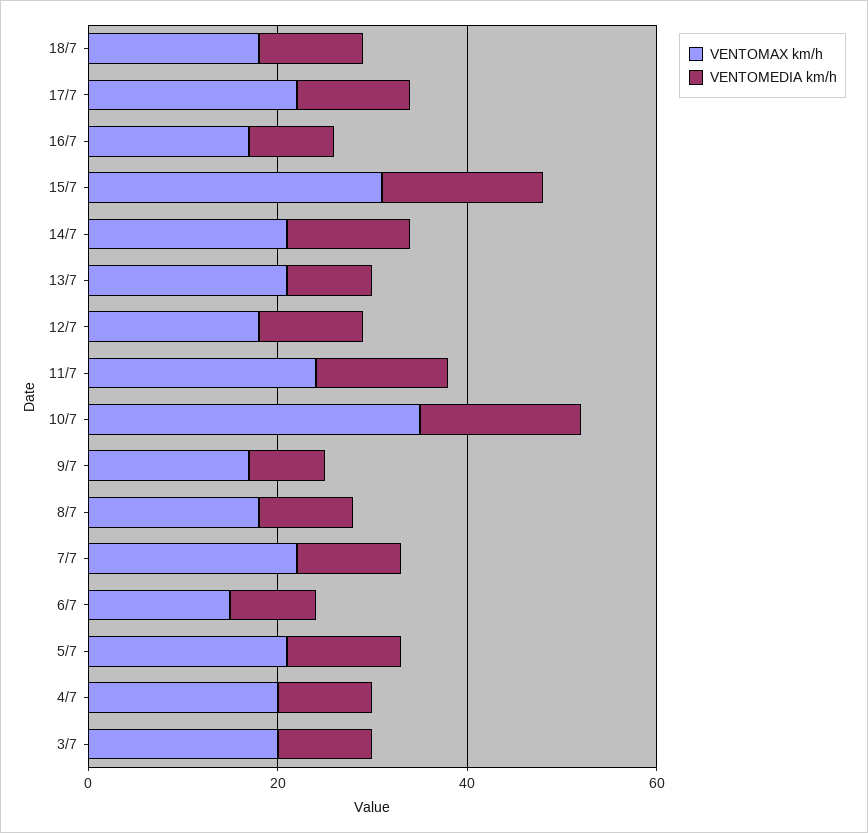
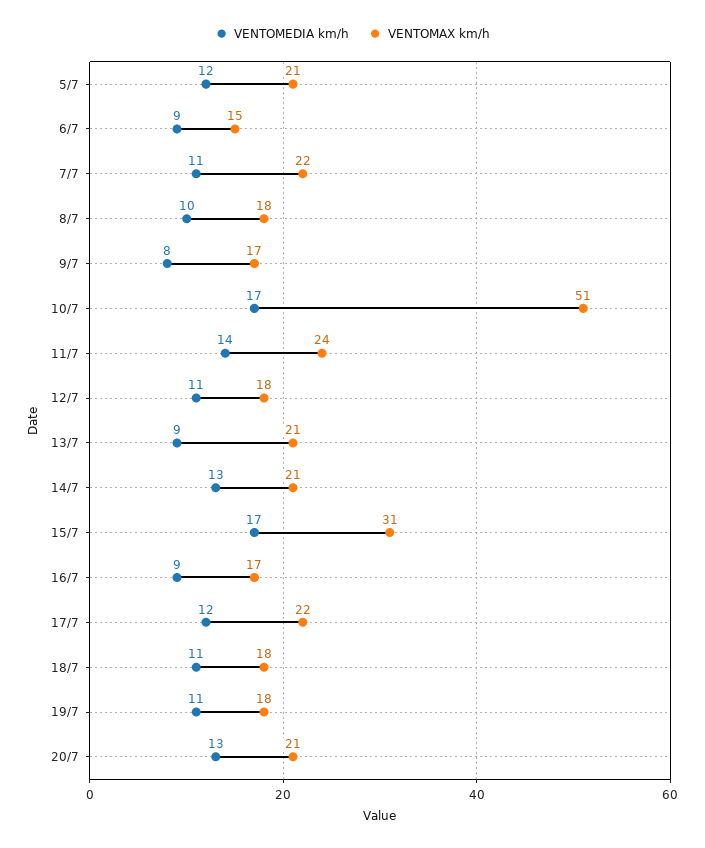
VENTOMAX km/h, 10/7: 35 -> 51
VENTOMAX km/h, 4/7: 20 -> none
VENTOMEDIA km/h, 4/7: 10 -> none
VENTOMAX km/h, 3/7: 20 -> none
VENTOMEDIA km/h, 3/7: 10 -> none
VENTOMEDIA km/h, 19/7: none -> 11
VENTOMAX km/h, 19/7: none -> 18
VENTOMEDIA km/h, 20/7: none -> 13
VENTOMAX km/h, 20/7: none -> 21

